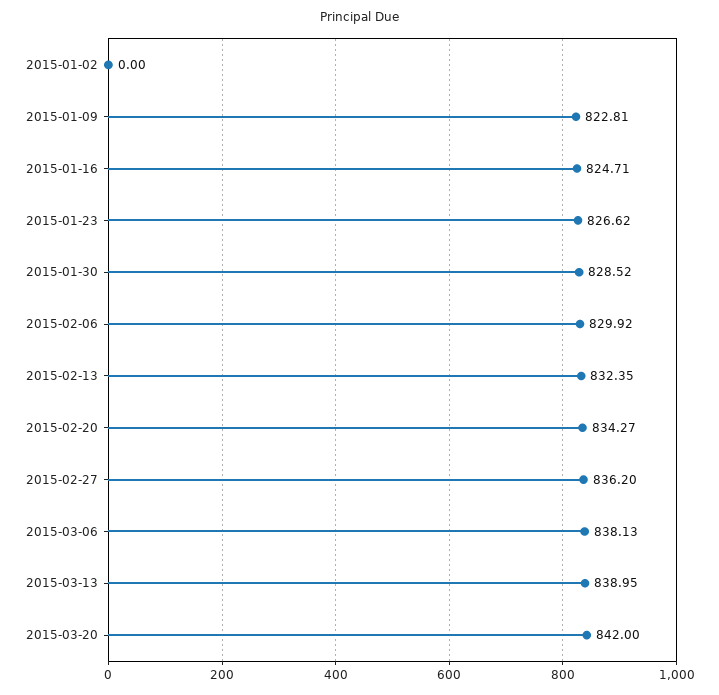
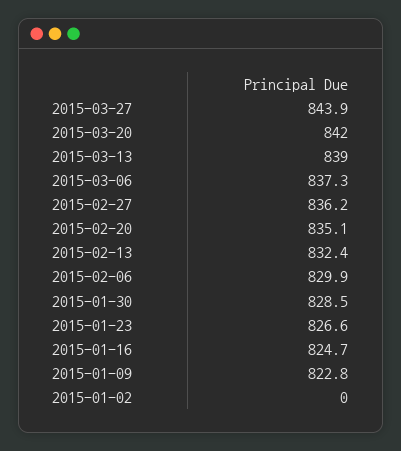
2015-02-20: 834.27 -> 835.1
2015-03-06: 838.13 -> 837.3
2015-03-27: none -> 843.9

